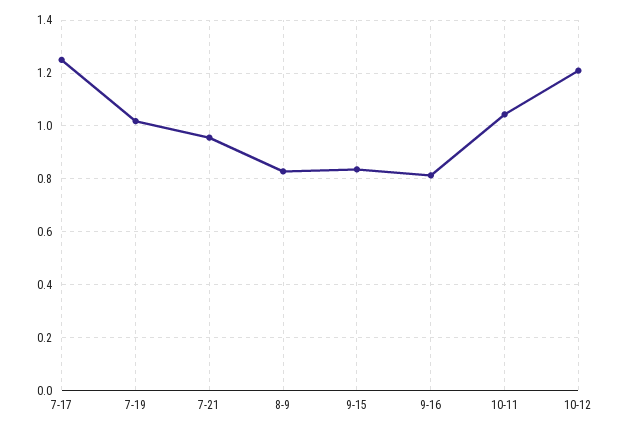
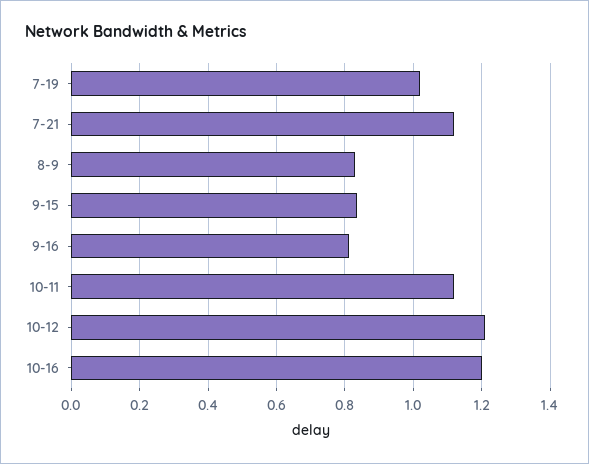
7-17: 1.25 -> none
7-21: 0.95 -> 1.12
10-11: 1.05 -> 1.12
10-16: none -> 1.2

